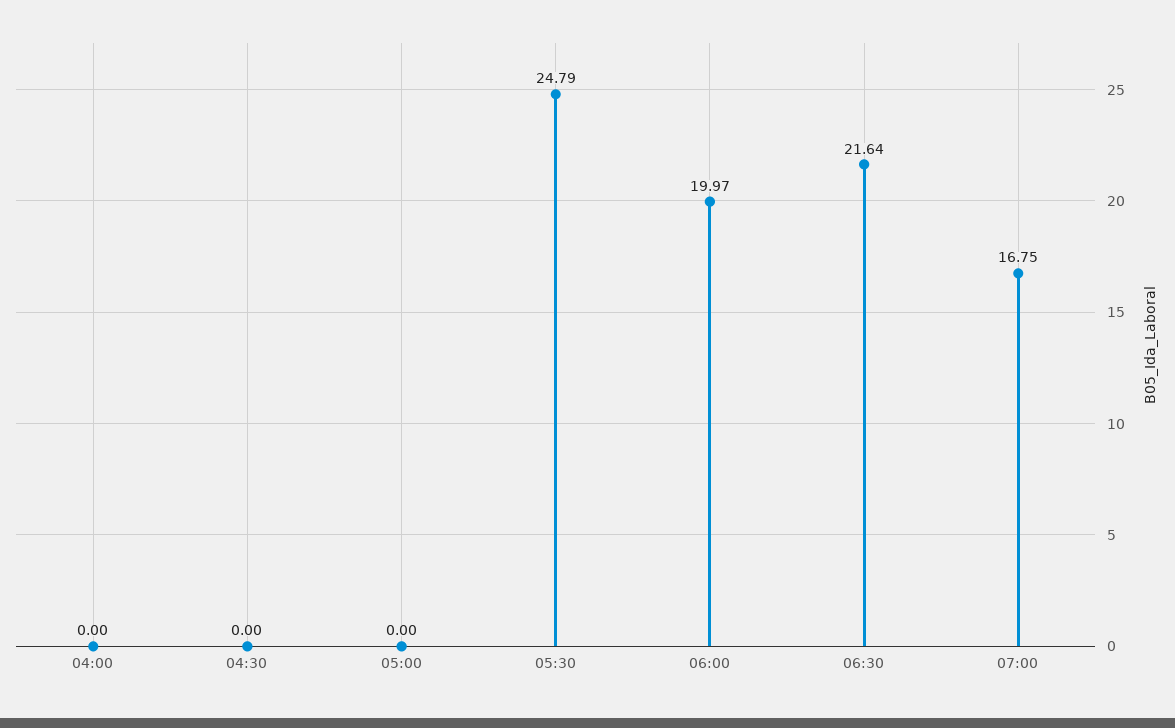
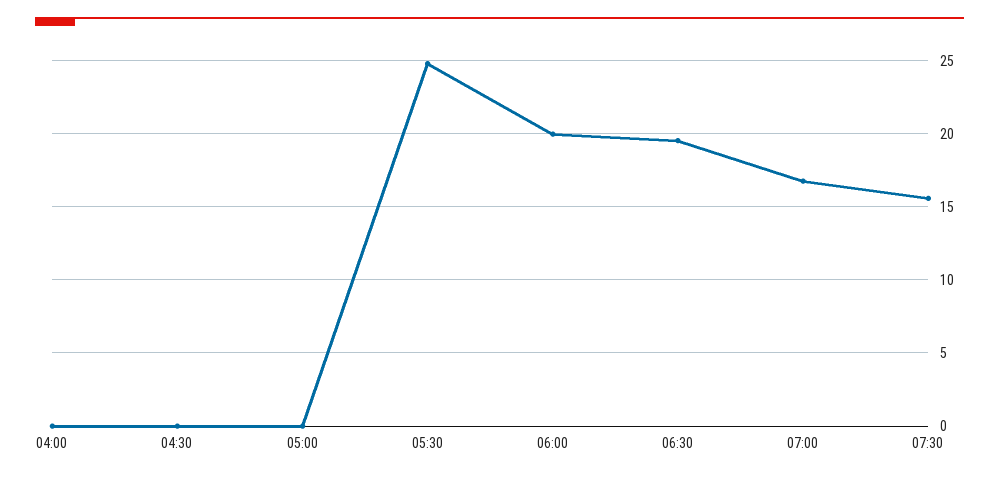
06:30: 21.64 -> 19.5
07:30: none -> 15.5

